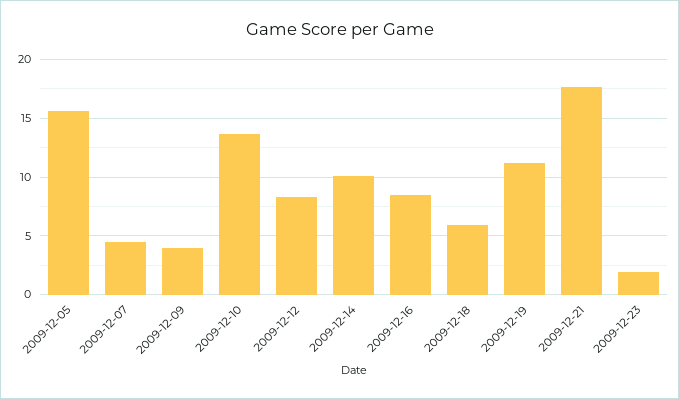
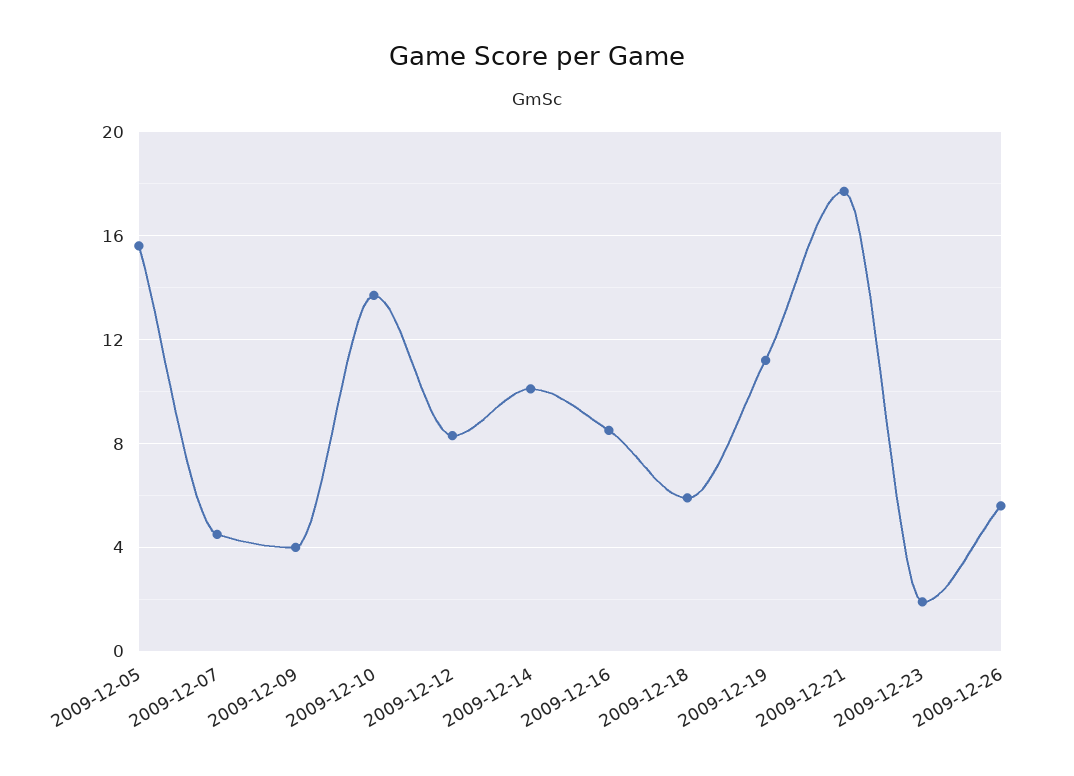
2009-12-26: none -> 5.5

